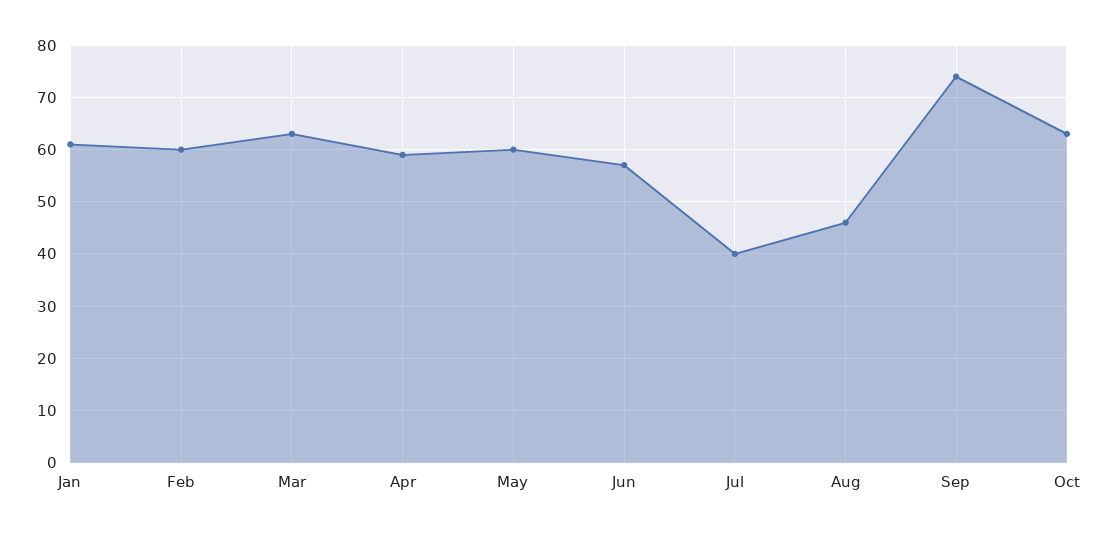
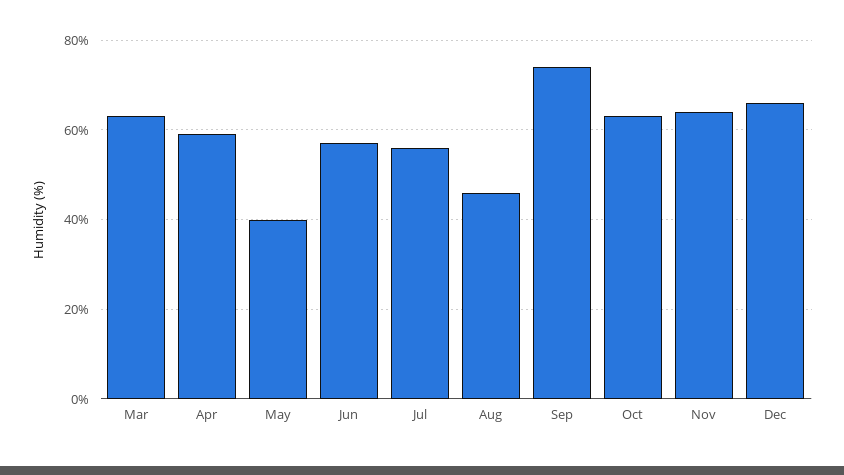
Jan: 60 -> none
Feb: 60 -> none
May: 60 -> 40
Jul: 40 -> 55
Nov: none -> 65
Dec: none -> 65

